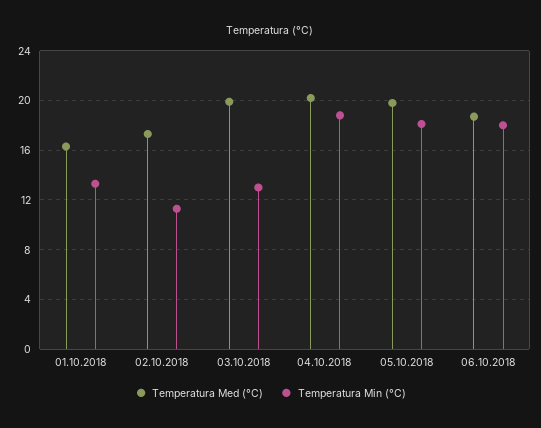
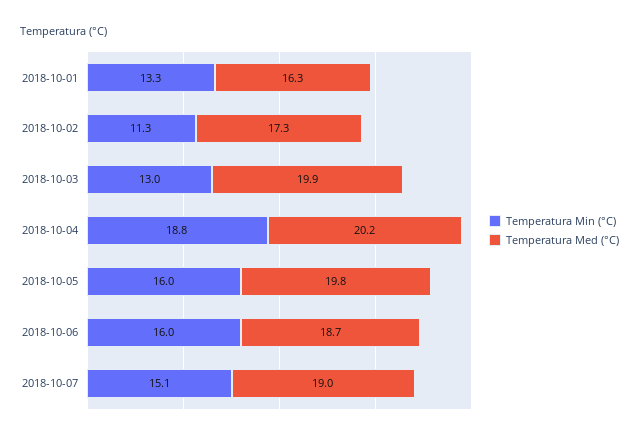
Temperatura Min (°C), 05.10.2018: 18 -> 16
Temperatura Min (°C), 06.10.2018: 18 -> 16
Temperatura Min (°C), 2018-10-07: none -> 15.1
Temperatura Med (°C), 2018-10-07: none -> 19

